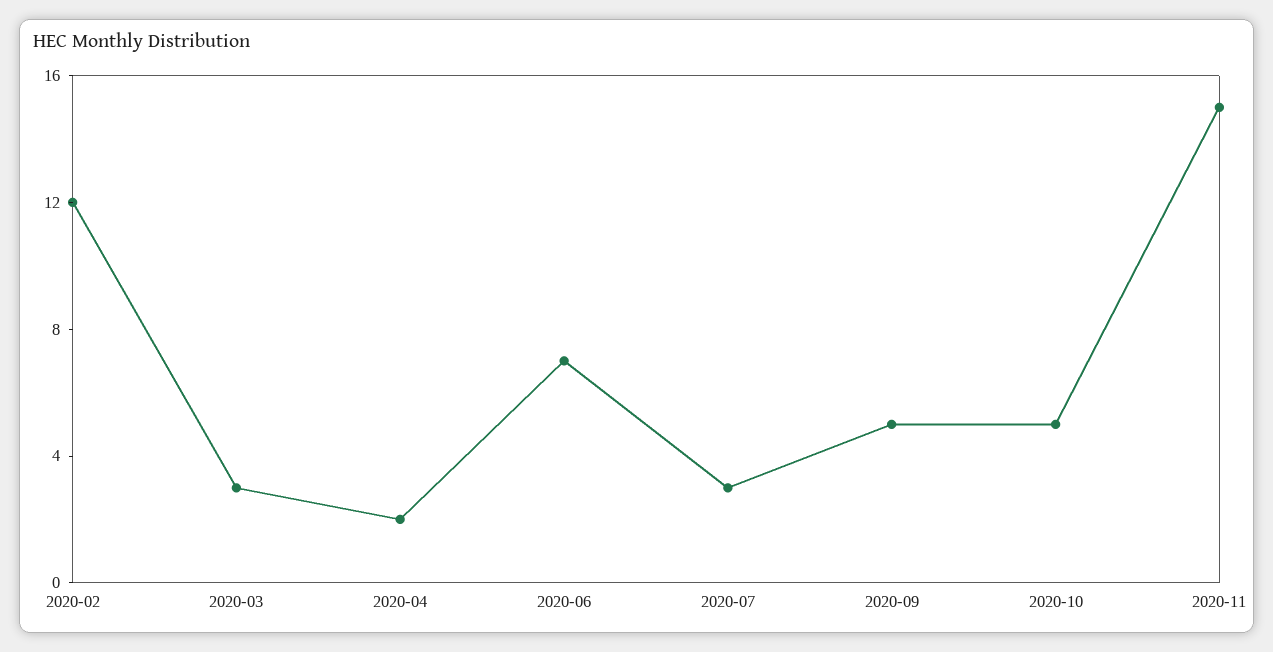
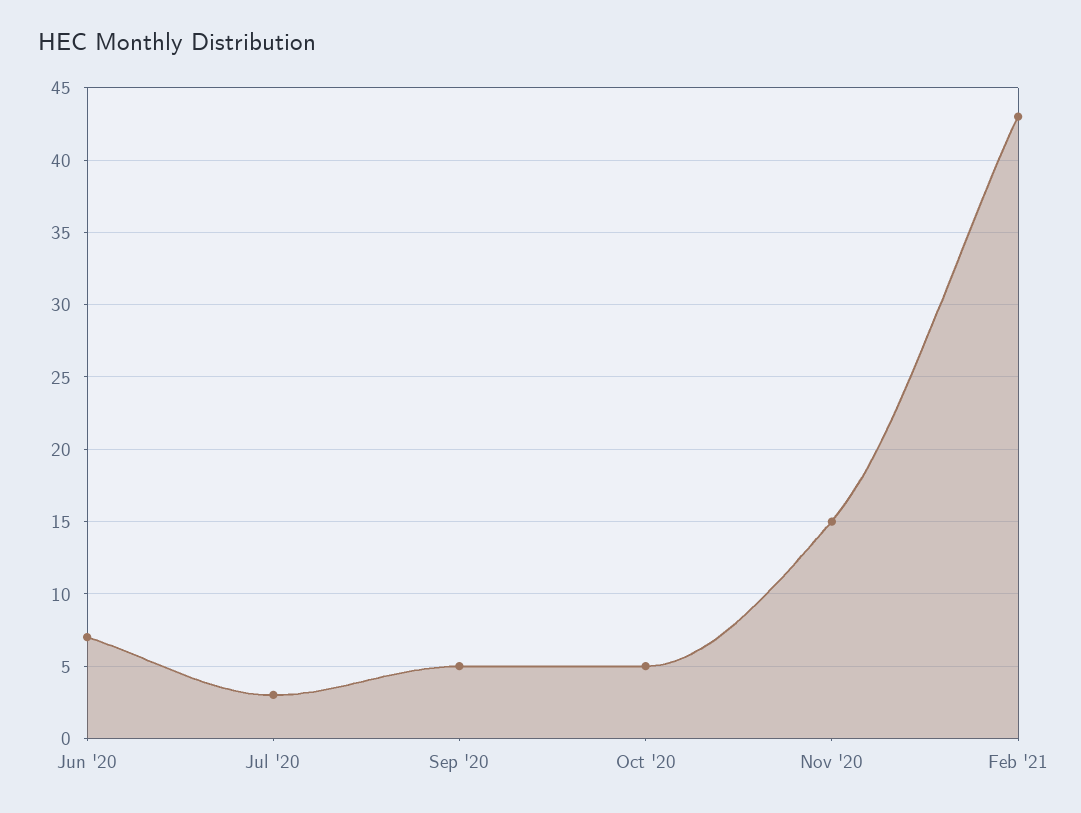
2020-02: 12 -> none
2020-03: 3 -> none
2020-04: 2 -> none
Feb '21: none -> 43

